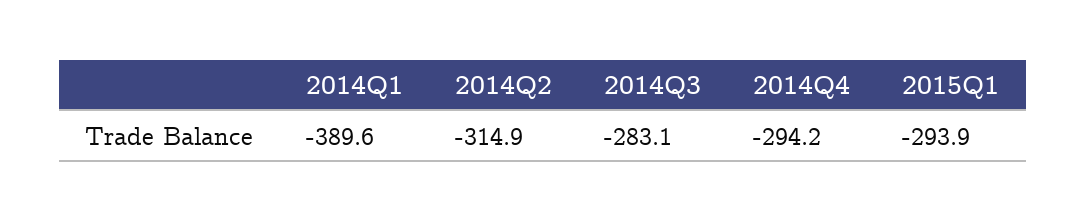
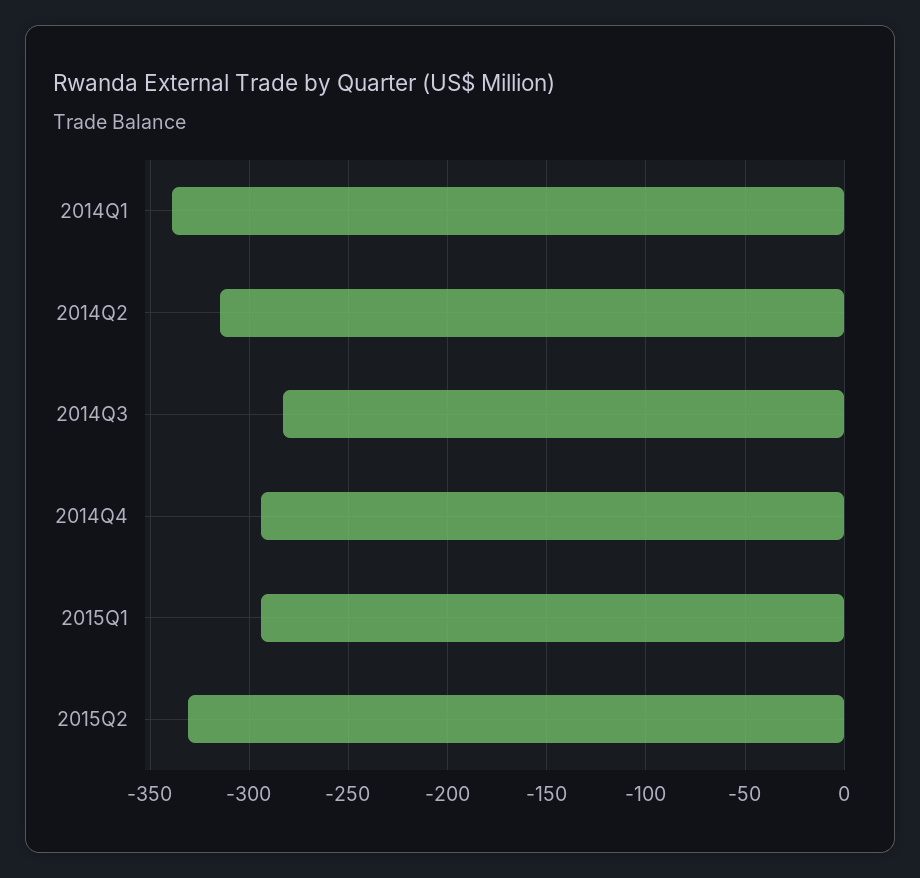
2014Q1: -389.6 -> -340
2015Q2: none -> -330

